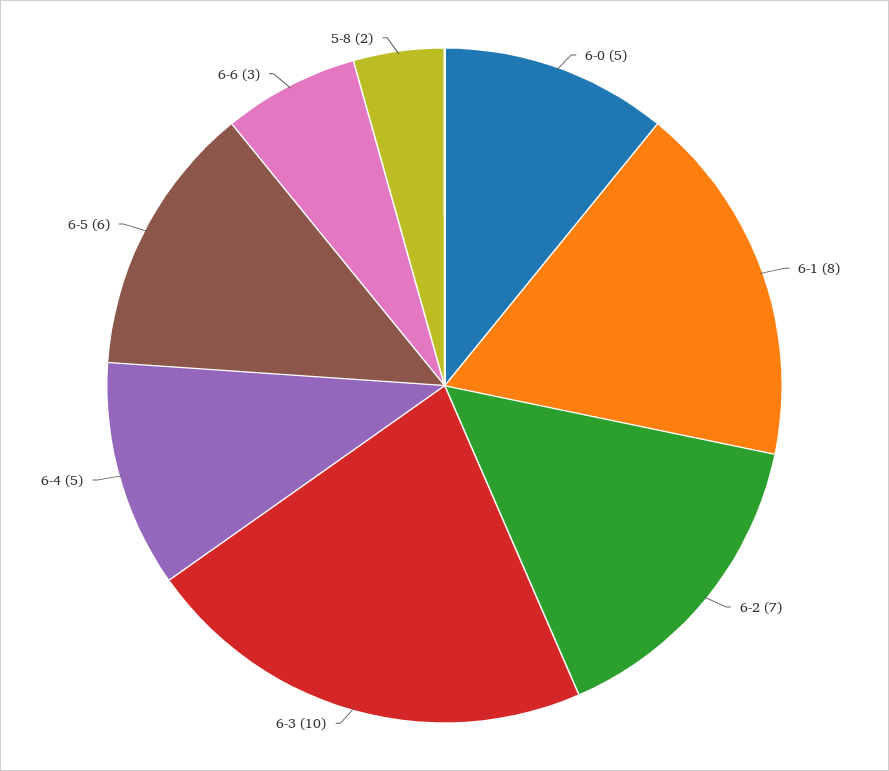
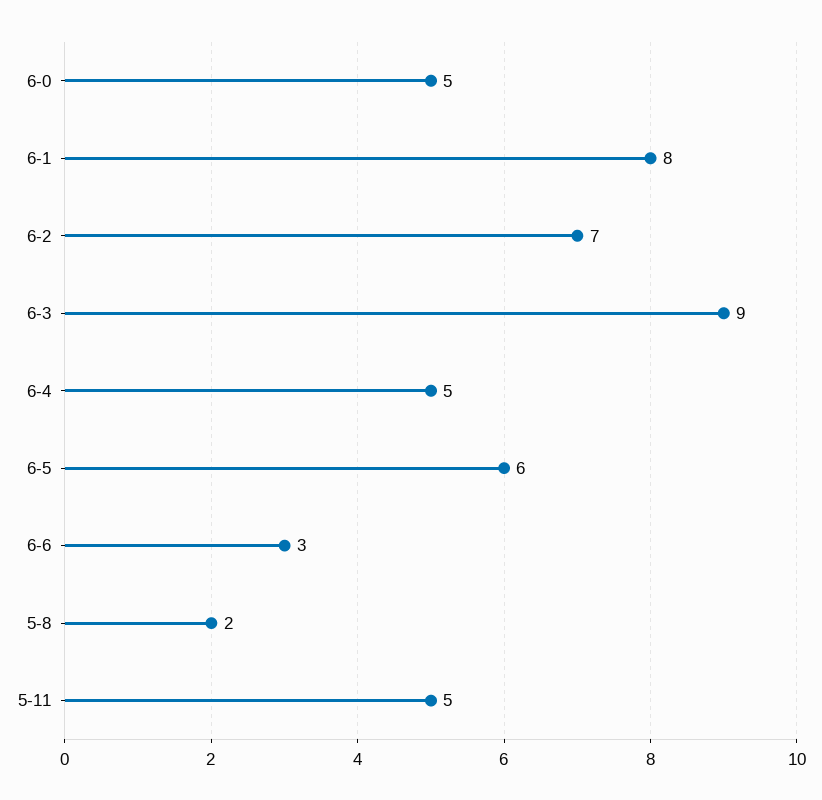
6-3: 10 -> 9
5-11: none -> 5

